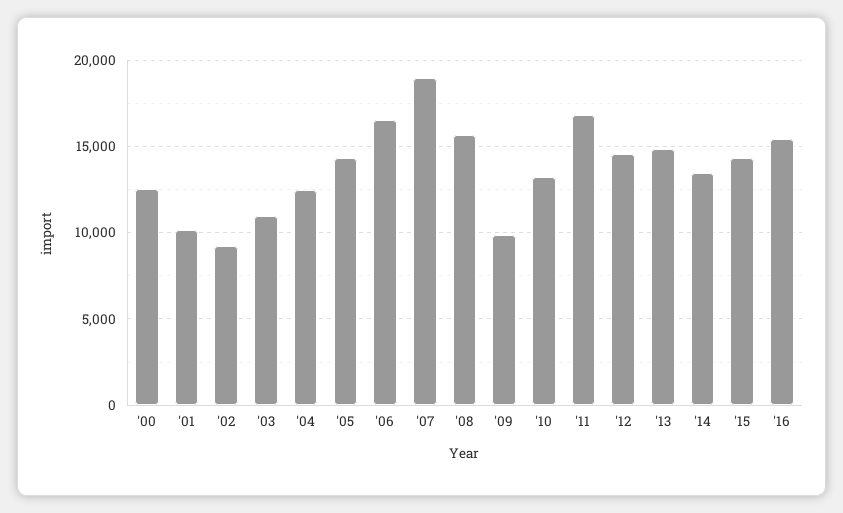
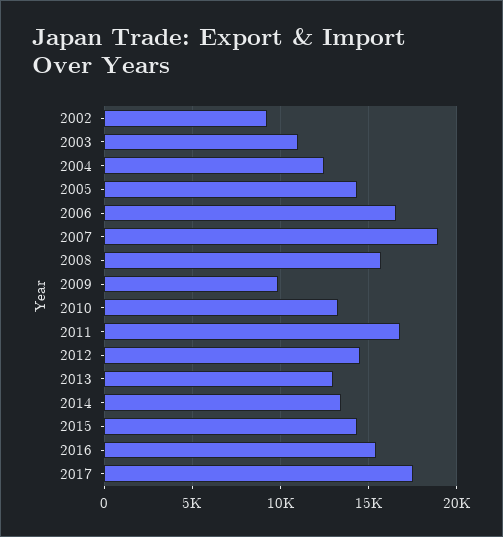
'00: 12500 -> none
'01: 10000 -> none
'13: 15000 -> 13000
2017: none -> 17500

